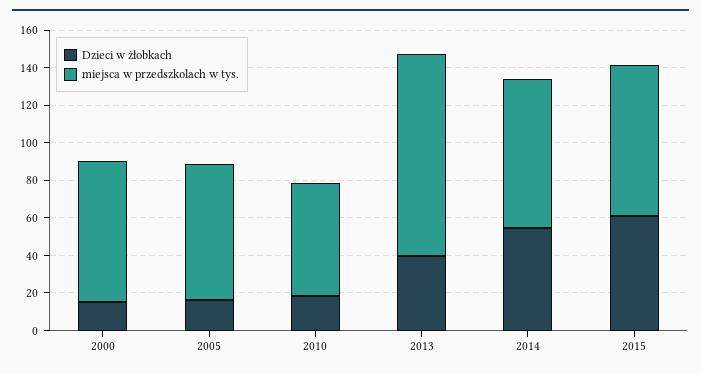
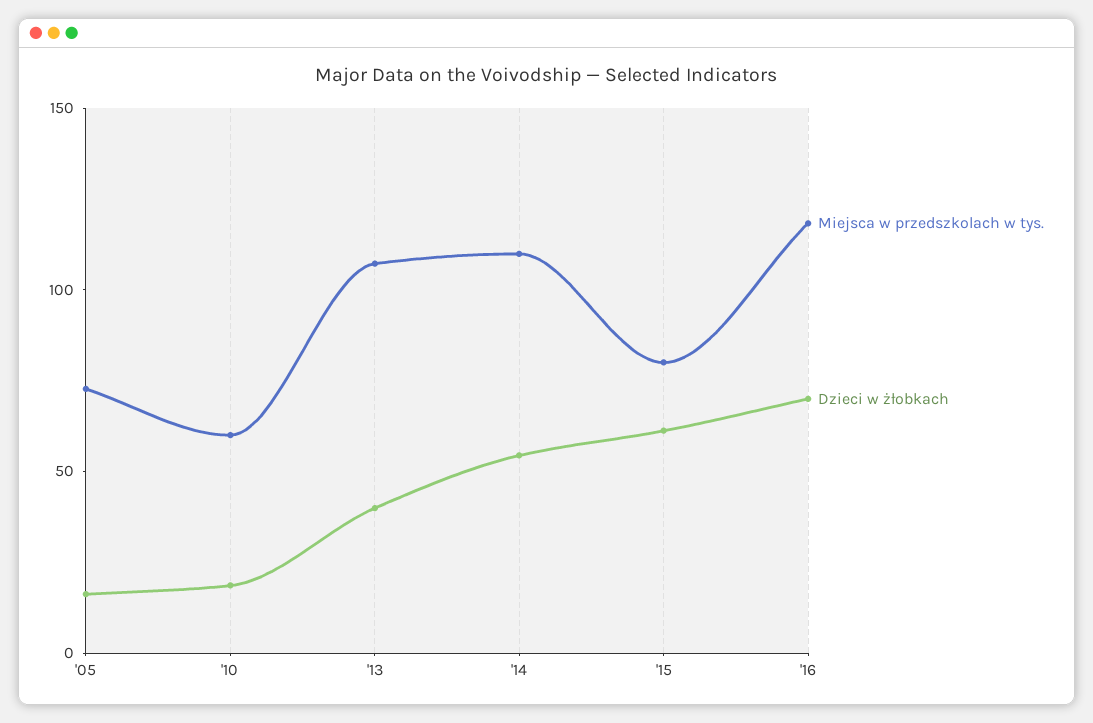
Dzieci w żłobkach, 2000: 15 -> none
miejsca w przedszkolach w tys., 2000: 75 -> none
miejsca w przedszkolach w tys., 2014: 80 -> 110
miejsca w przedszkolach w tys., '16: none -> 120
Dzieci w żłobkach, '16: none -> 70

